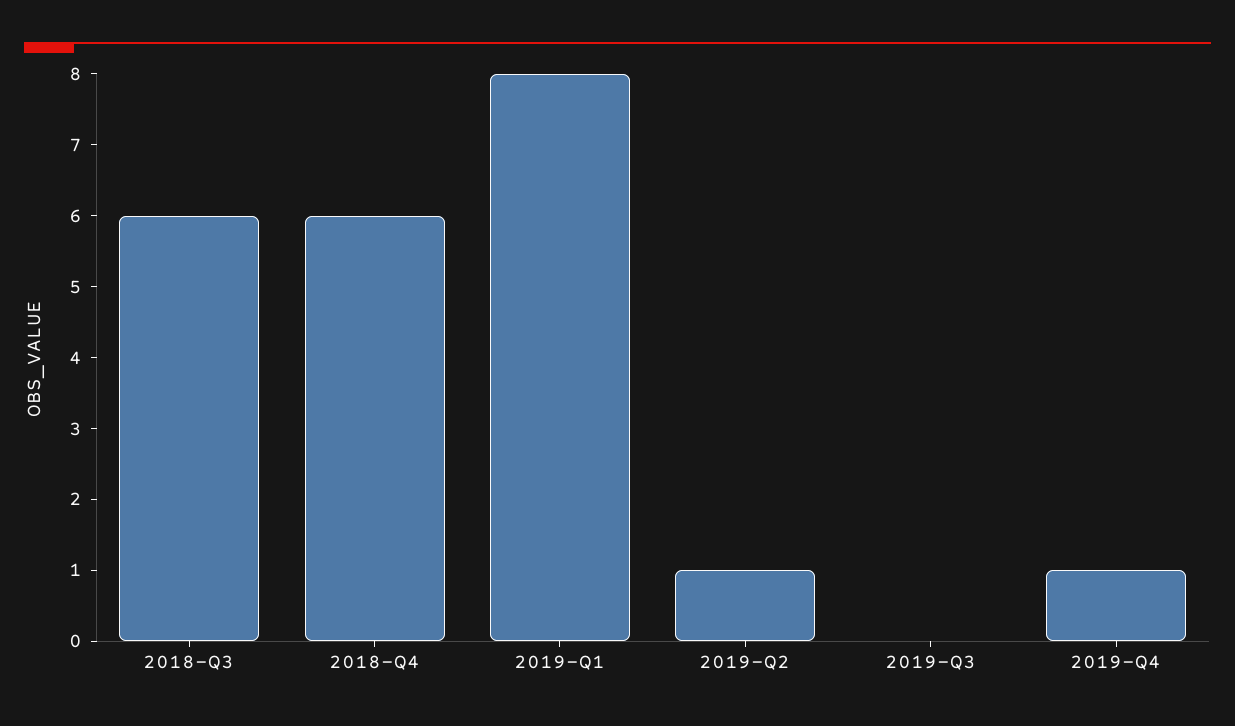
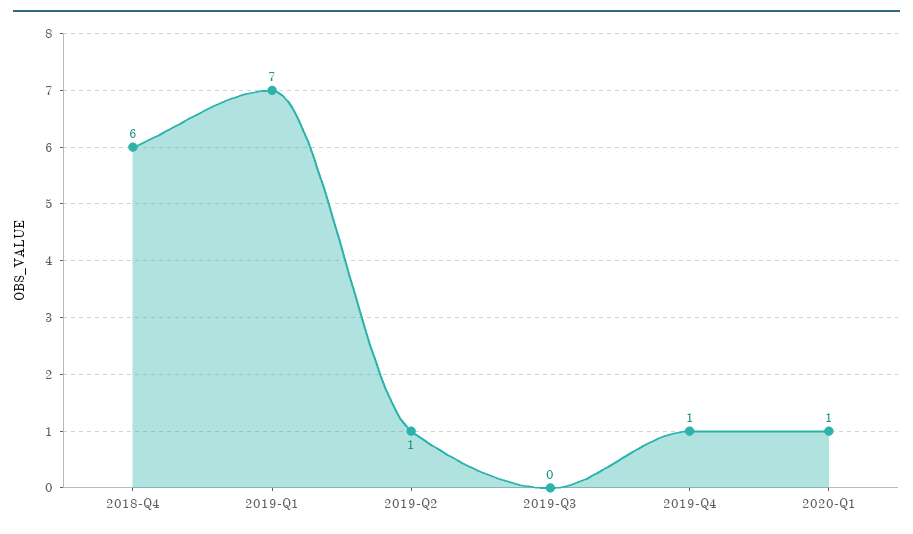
2018-Q3: 6 -> none
2019-Q1: 8 -> 7
2020-Q1: none -> 1

